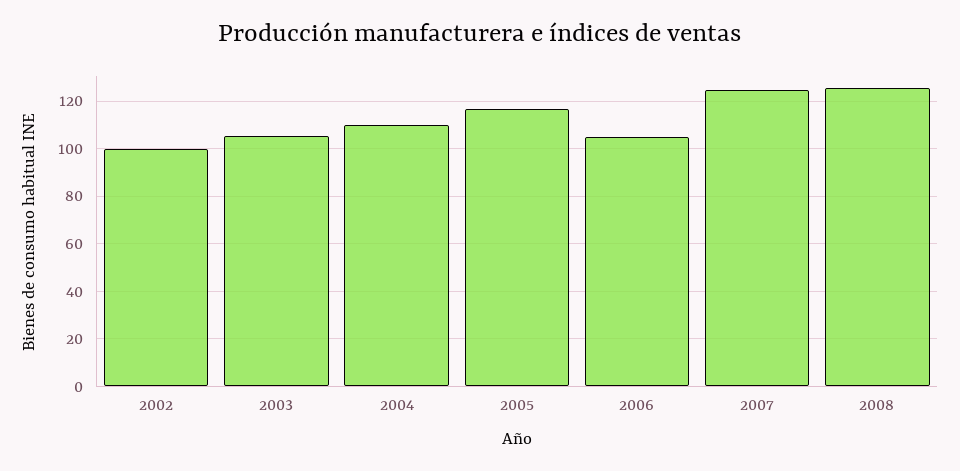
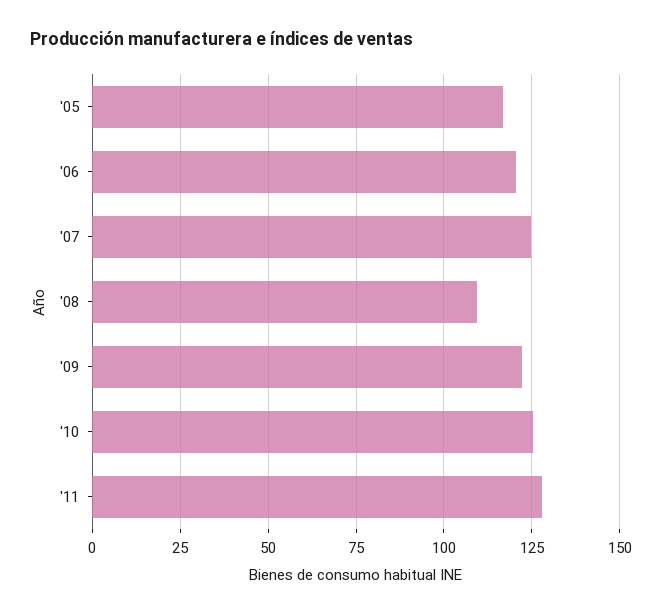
2002: 100 -> none
2003: 105 -> none
2004: 110 -> none
2006: 105 -> 120
2008: 125 -> 110
'09: none -> 122.5
'10: none -> 125
'11: none -> 127.5

